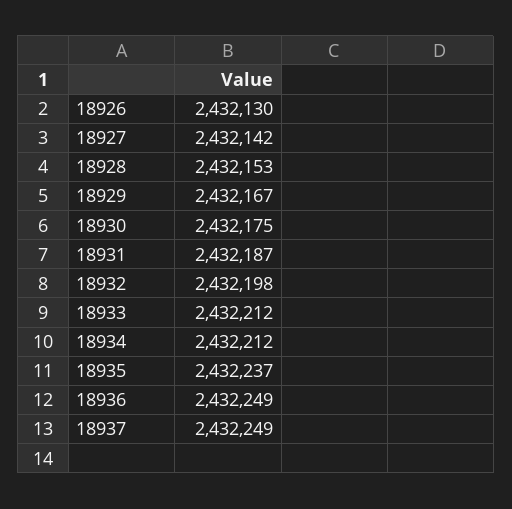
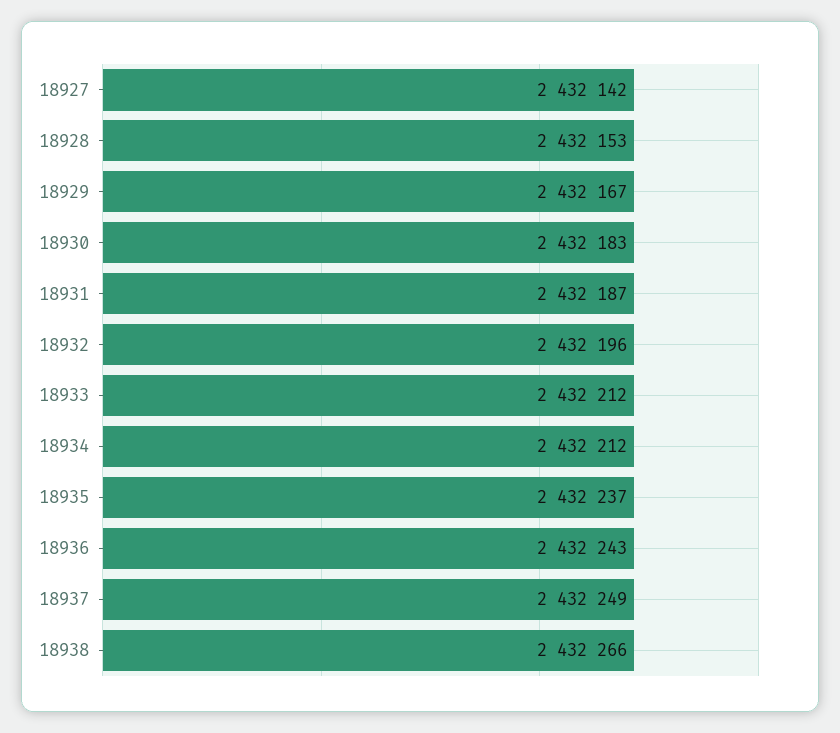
18926: 2432130 -> none
18930: 2432175 -> 2432183
18932: 2432198 -> 2432196
18936: 2432249 -> 2432243
18938: none -> 2432266

